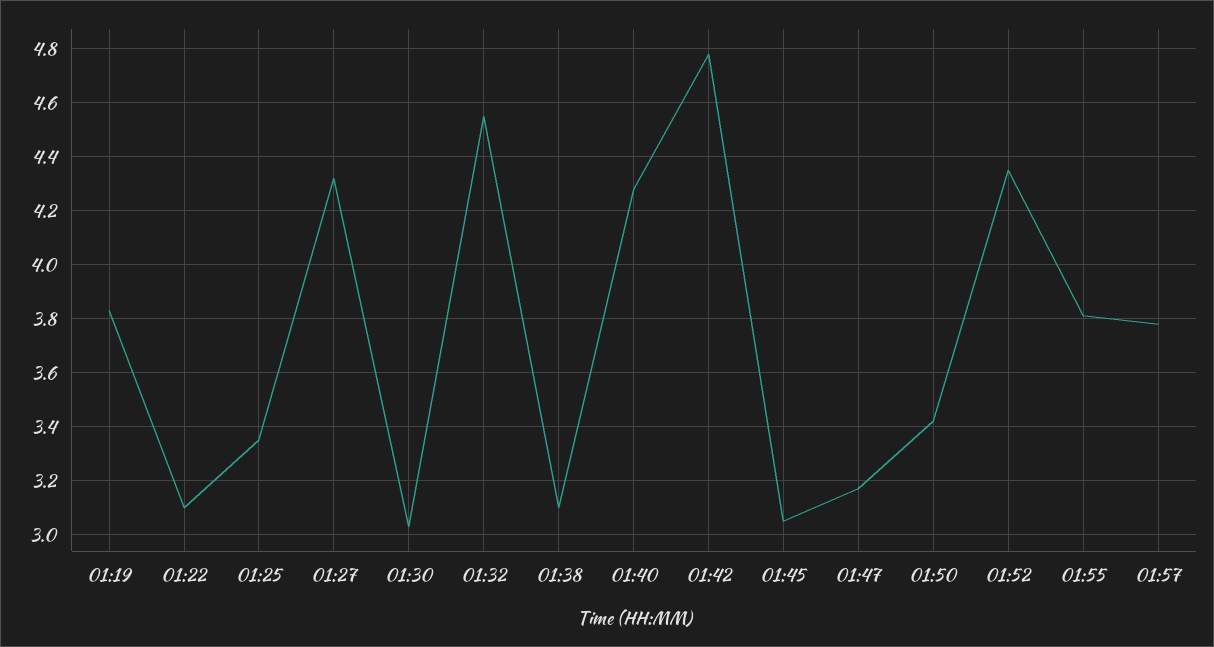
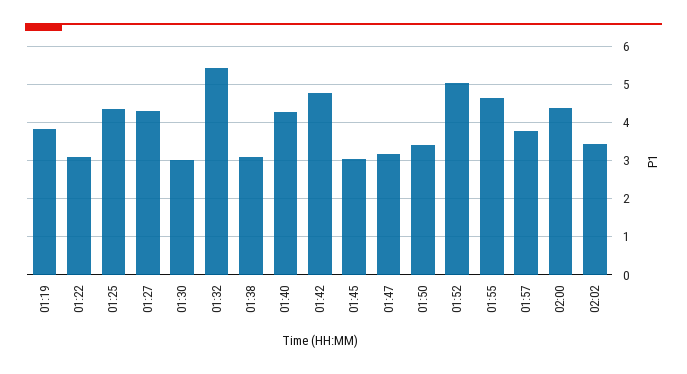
01:25: 3.35 -> 4.4
01:32: 4.55 -> 5.4
01:52: 4.35 -> 5
01:55: 3.8 -> 4.6
02:00: none -> 4.4
02:02: none -> 3.4

